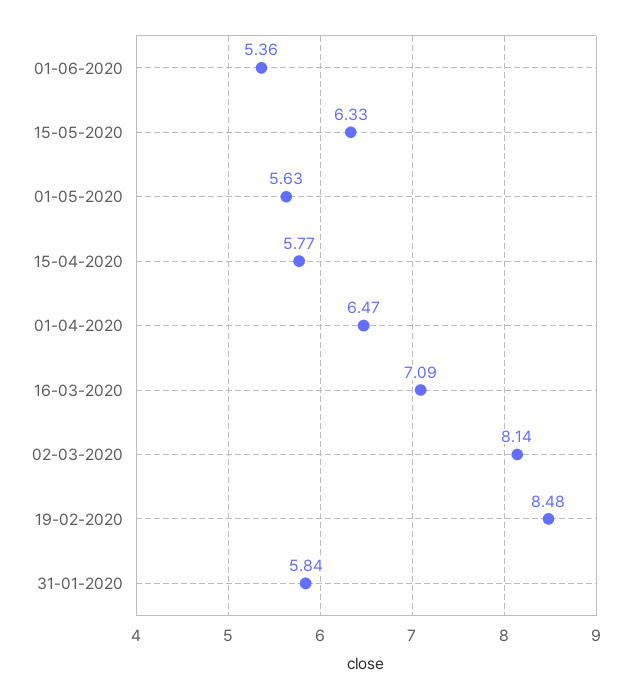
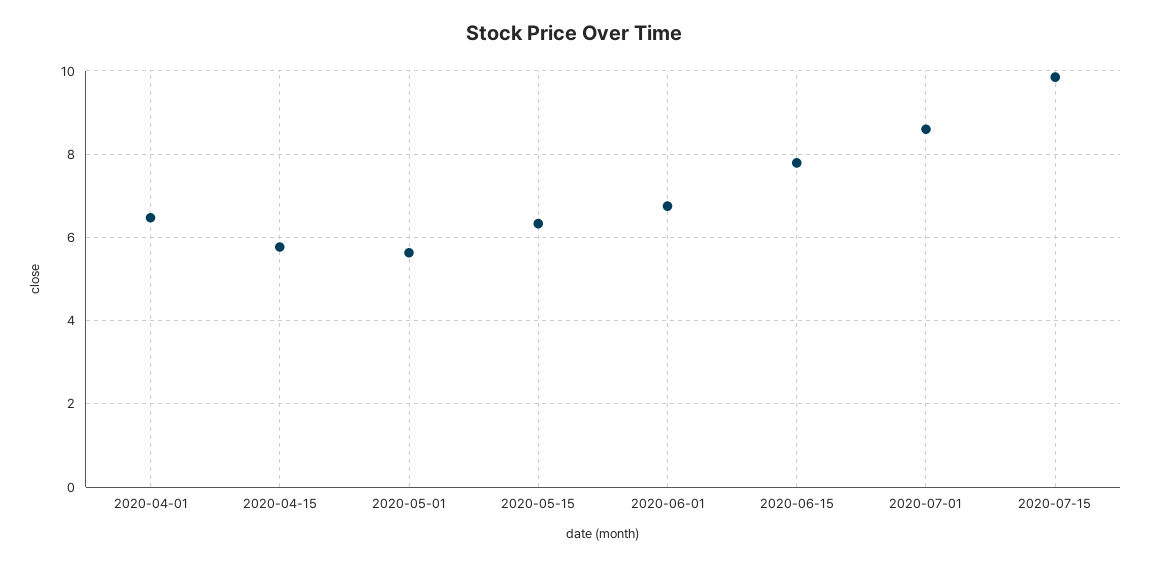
01-06-2020: 5.36 -> 6.8
16-03-2020: 7.09 -> none
02-03-2020: 8.14 -> none
19-02-2020: 8.48 -> none
31-01-2020: 5.84 -> none
2020-06-15: none -> 7.8
2020-07-01: none -> 8.6
2020-07-15: none -> 9.8

